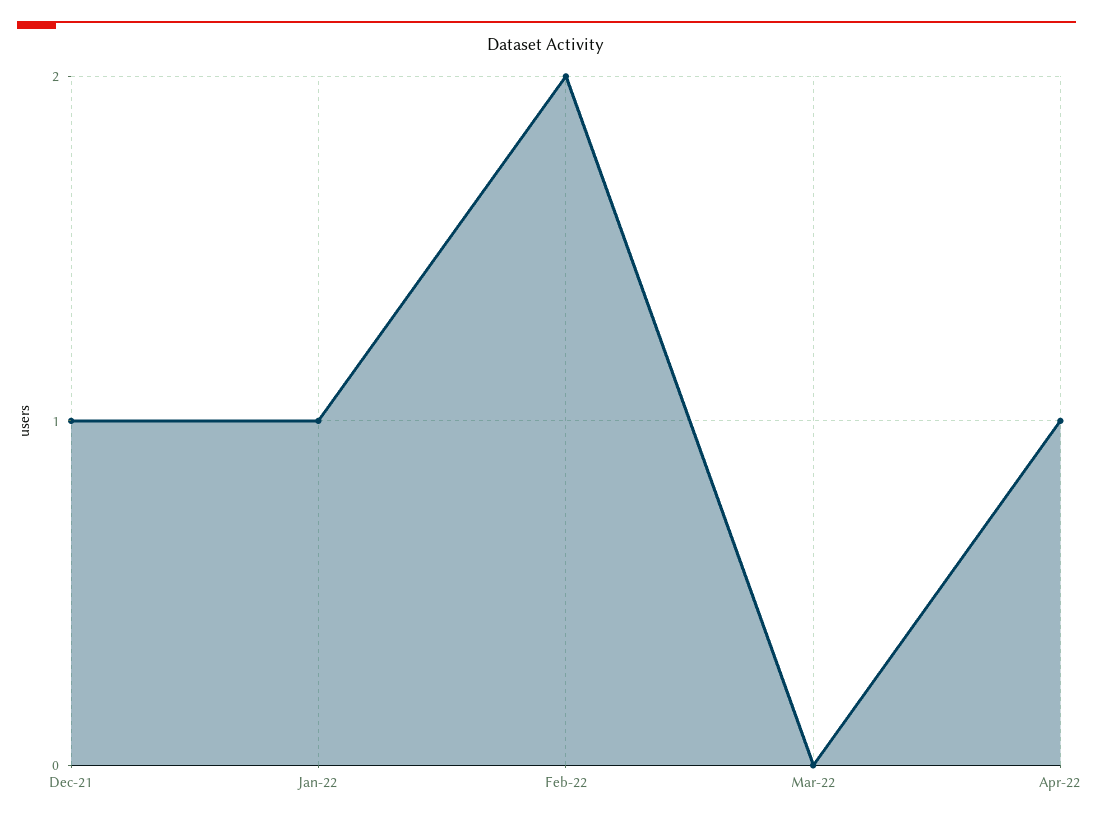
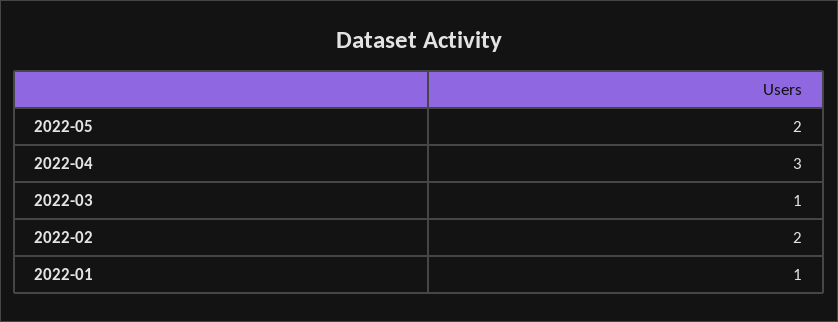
Dec-21: 1 -> none
Mar-22: 0 -> 1
Apr-22: 1 -> 3
2022-05: none -> 2

